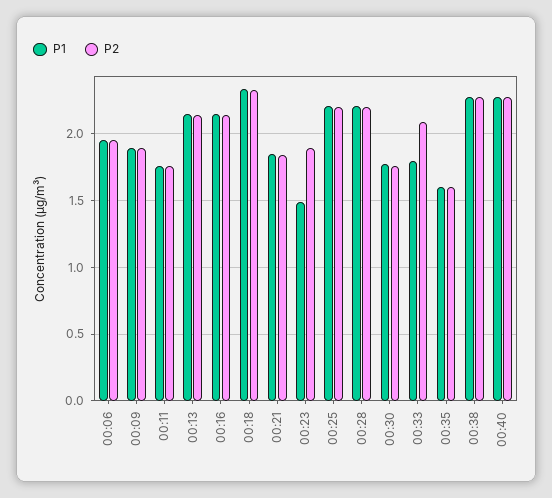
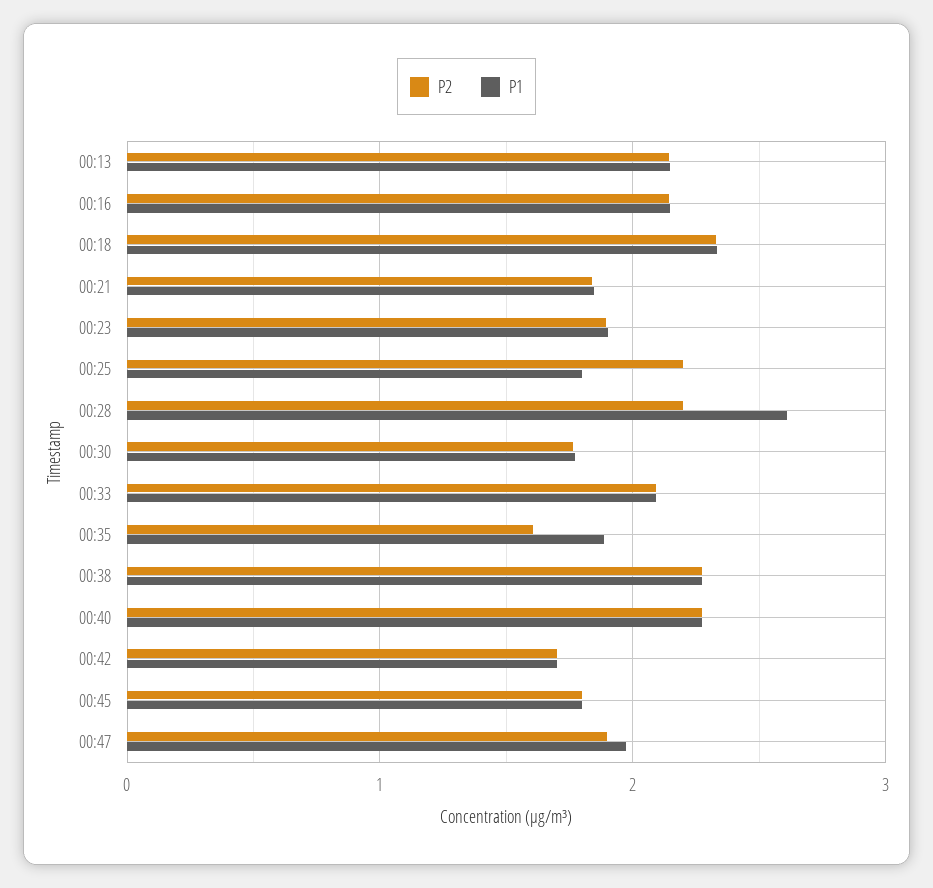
P1, 00:06: 1.95 -> none
P2, 00:06: 1.95 -> none
P1, 00:09: 1.9 -> none
P2, 00:09: 1.9 -> none
P1, 00:11: 1.75 -> none
P2, 00:11: 1.75 -> none
P1, 00:23: 1.5 -> 1.9
P1, 00:25: 2.2 -> 1.8
P1, 00:28: 2.2 -> 2.6
P1, 00:33: 1.8 -> 2.1
P1, 00:35: 1.6 -> 1.9
P2, 00:42: none -> 1.7
P1, 00:42: none -> 1.7
P2, 00:45: none -> 1.8
P1, 00:45: none -> 1.8
P2, 00:47: none -> 1.9
P1, 00:47: none -> 2

